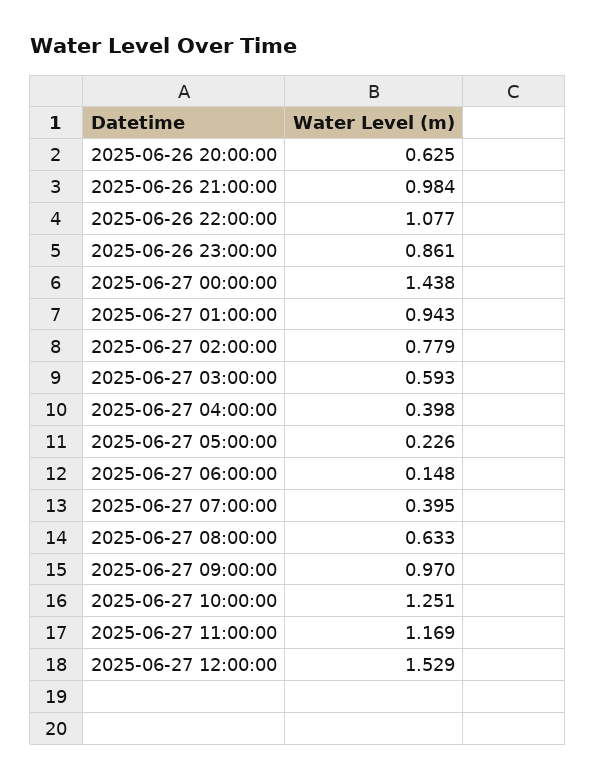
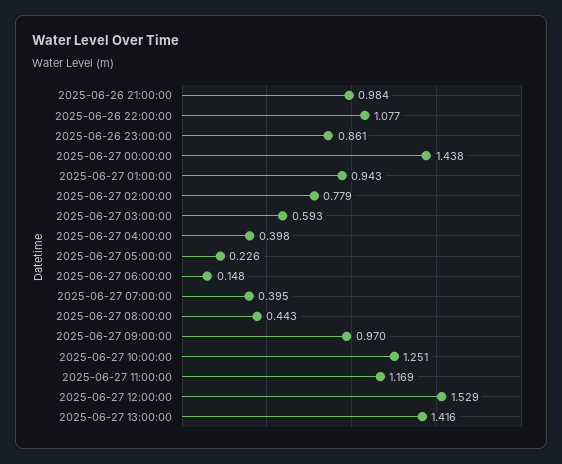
2025-06-26 20:00:00: 0.625 -> none
2025-06-27 08:00:00: 0.633 -> 0.443
2025-06-27 13:00:00: none -> 1.416

